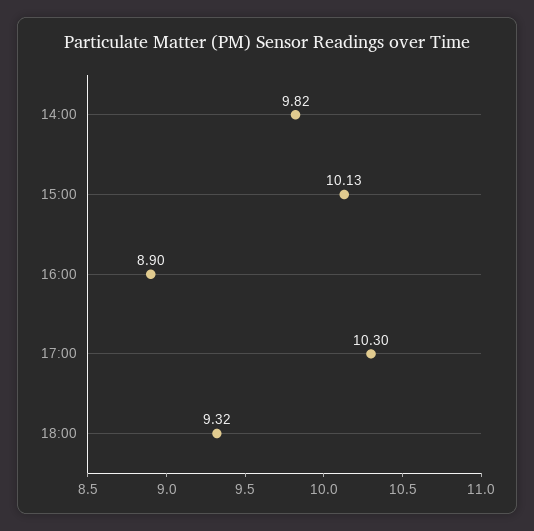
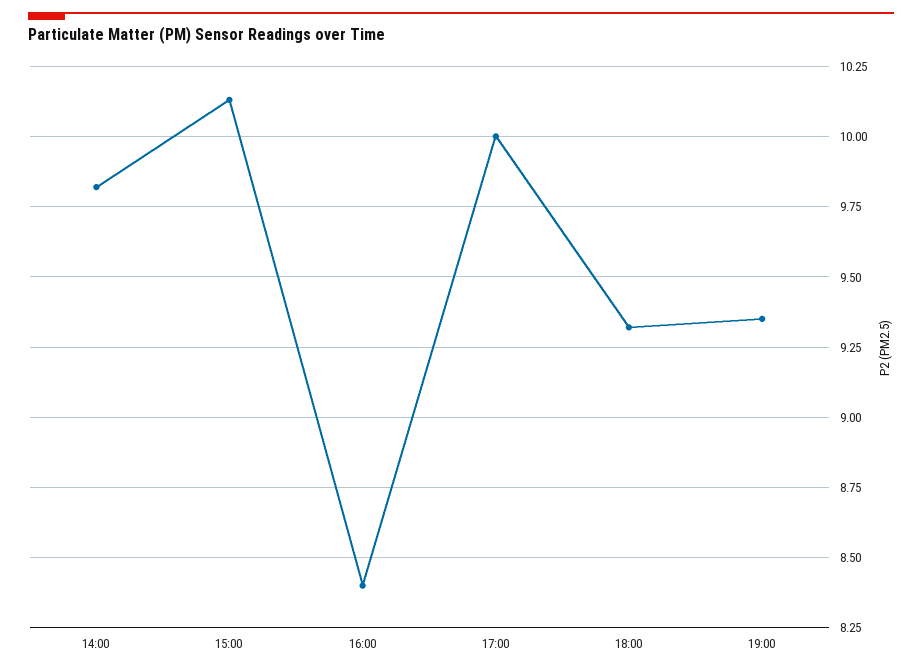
16:00: 8.9 -> 8.4
17:00: 10.3 -> 10
19:00: none -> 9.35

